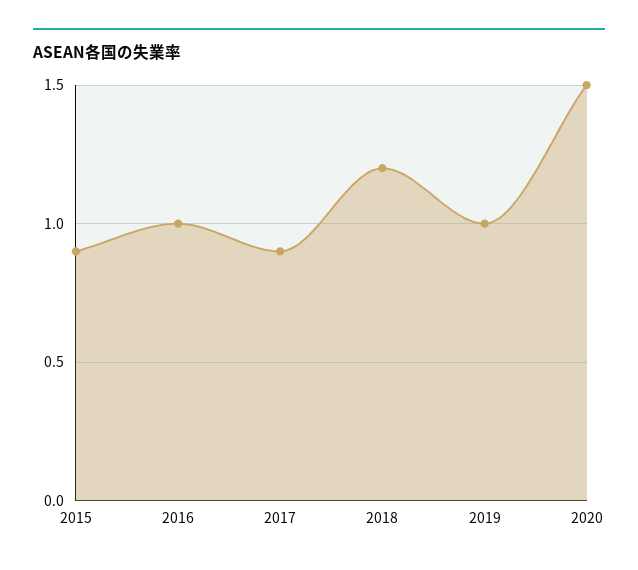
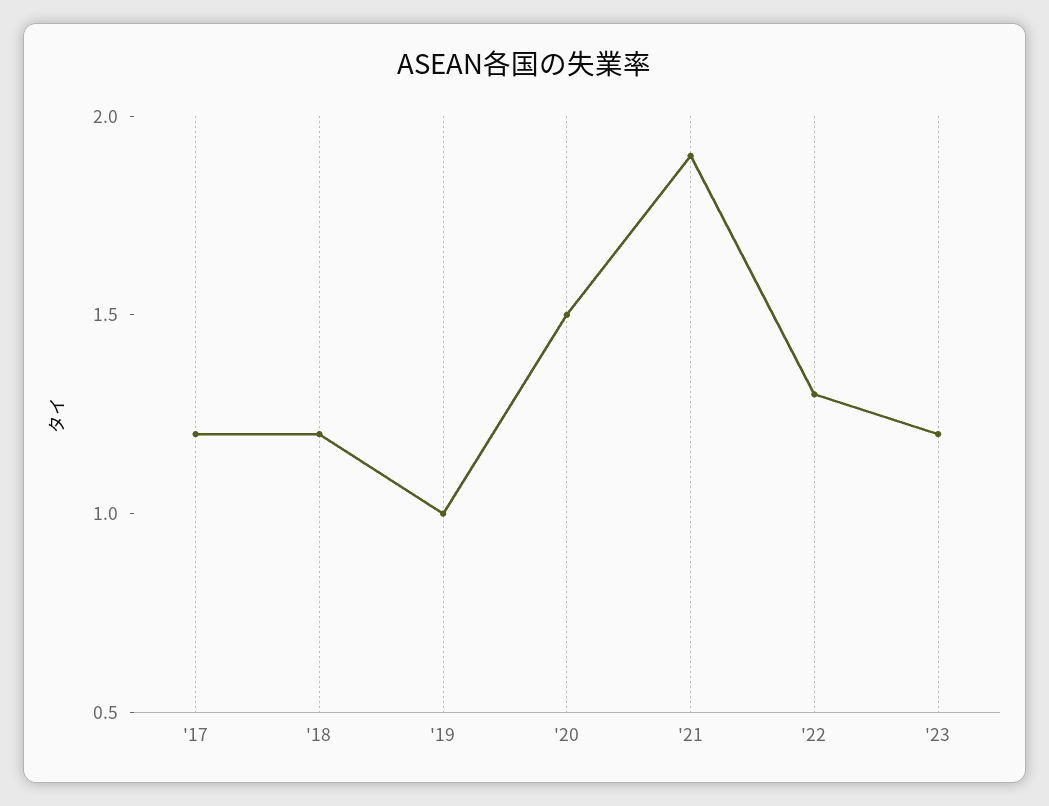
2015: 0.9 -> none
2016: 1 -> none
2017: 0.9 -> 1.2
'21: none -> 1.9
'22: none -> 1.3
'23: none -> 1.2

